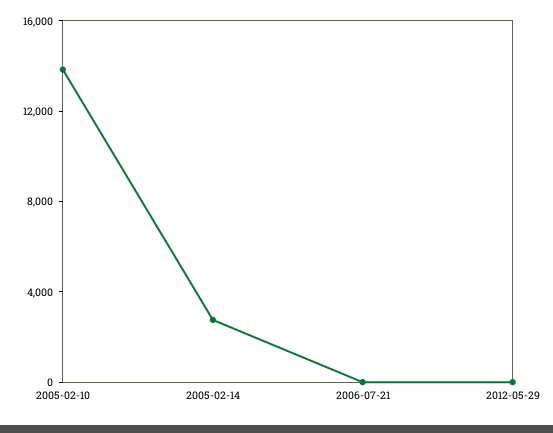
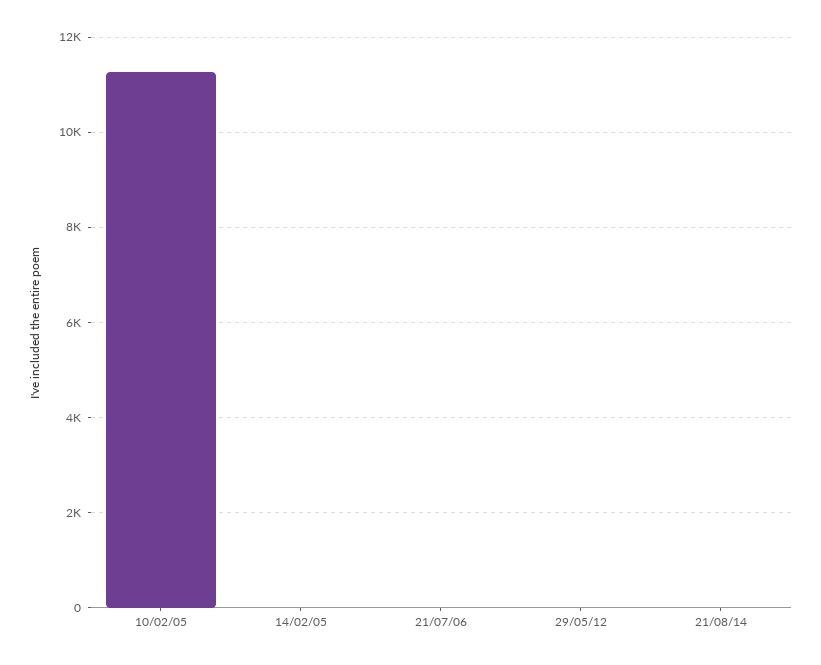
2005-02-10: 14000 -> 11200
2005-02-14: 3000 -> 0
21/08/14: none -> 0

